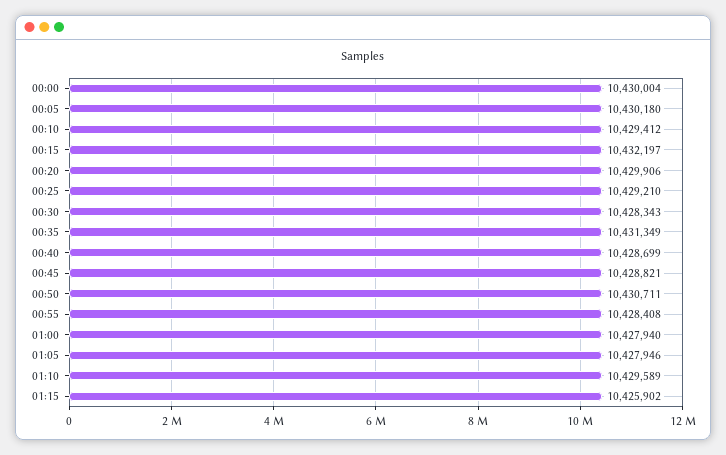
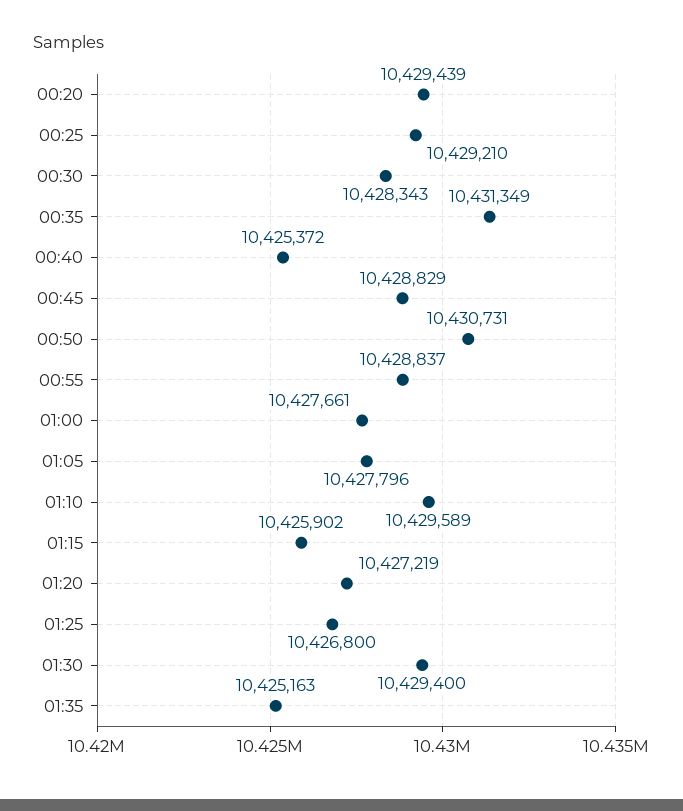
00:00: 10430004 -> none
00:05: 10430180 -> none
00:10: 10429412 -> none
00:15: 10432197 -> none
00:20: 10429906 -> 10429439
00:40: 10428699 -> 10425372
00:45: 10428821 -> 10428829
00:50: 10430711 -> 10430731
00:55: 10428408 -> 10428837
01:00: 10427940 -> 10427661
01:05: 10427946 -> 10427796
01:20: none -> 10427219
01:25: none -> 10426800
01:30: none -> 10429400
01:35: none -> 10425163

